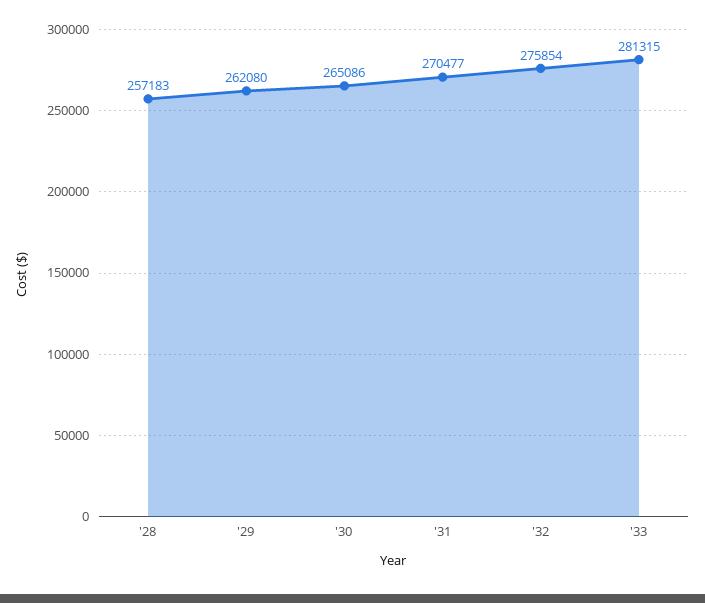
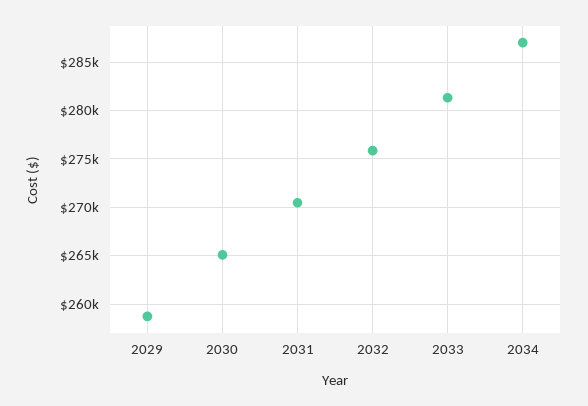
'28: 257183 -> none
'29: 262080 -> 259000
2034: none -> 287000

